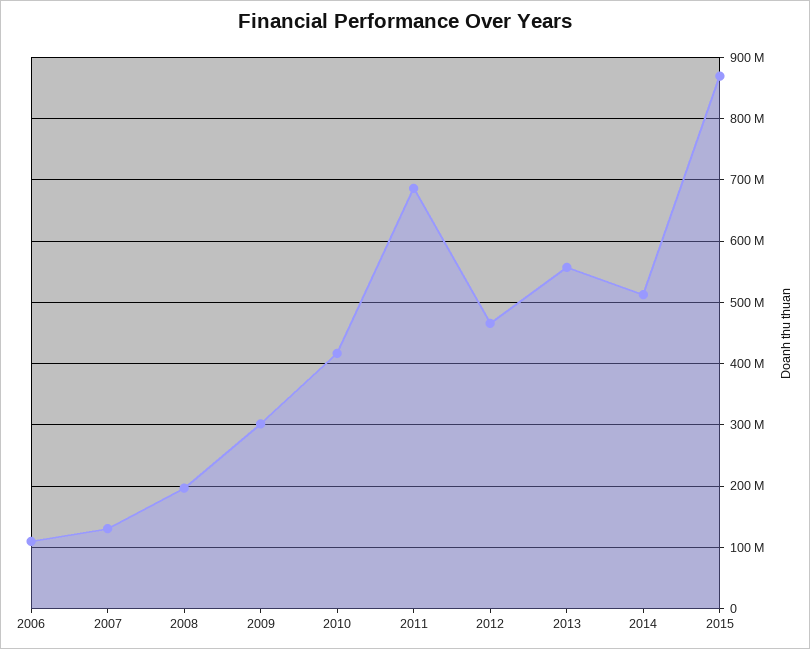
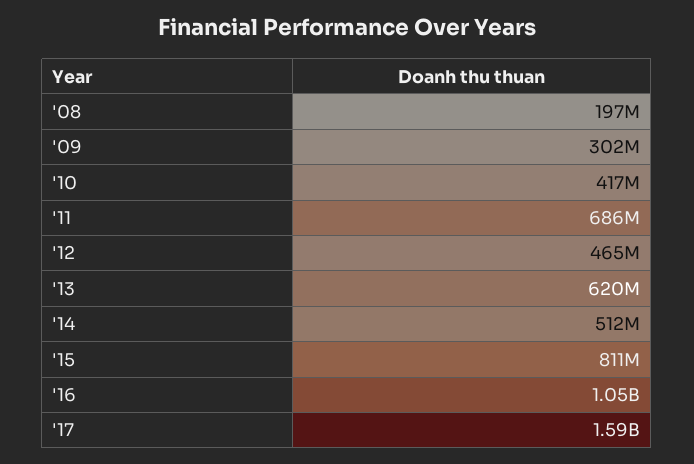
2006: 110000000 -> none
2007: 130000000 -> none
2013: 560000000 -> 620000000
2015: 870000000 -> 811000000
'16: none -> 1050000000
'17: none -> 1590000000

